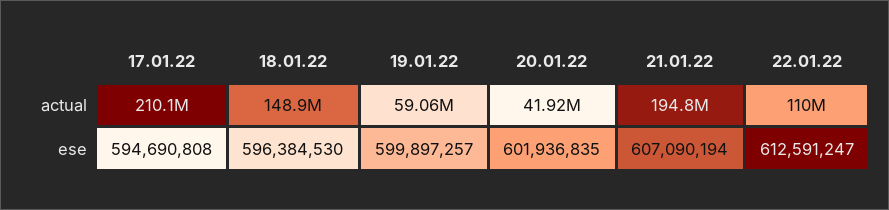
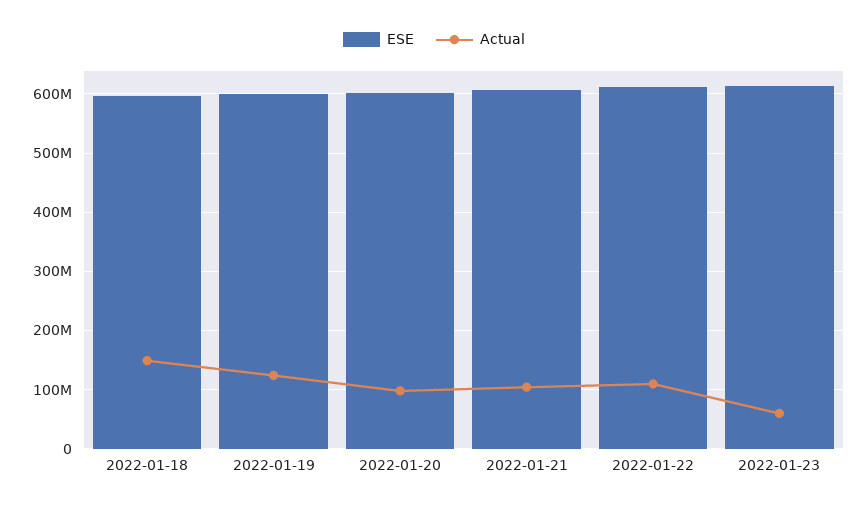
actual, 17.01.22: 210100000 -> none
actual, 19.01.22: 59060000 -> 120000000
actual, 20.01.22: 41920000 -> 100000000
actual, 21.01.22: 194800000 -> 100000000
ese, 17.01.22: 594690808 -> none
ese, 2022-01-23: none -> 620000000
actual, 2022-01-23: none -> 60000000

